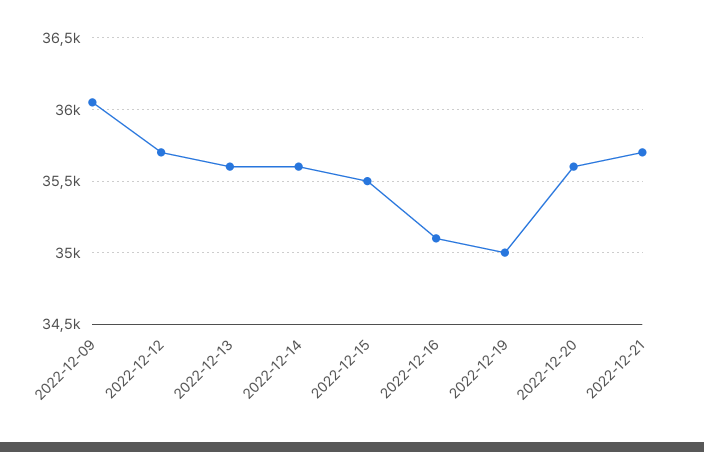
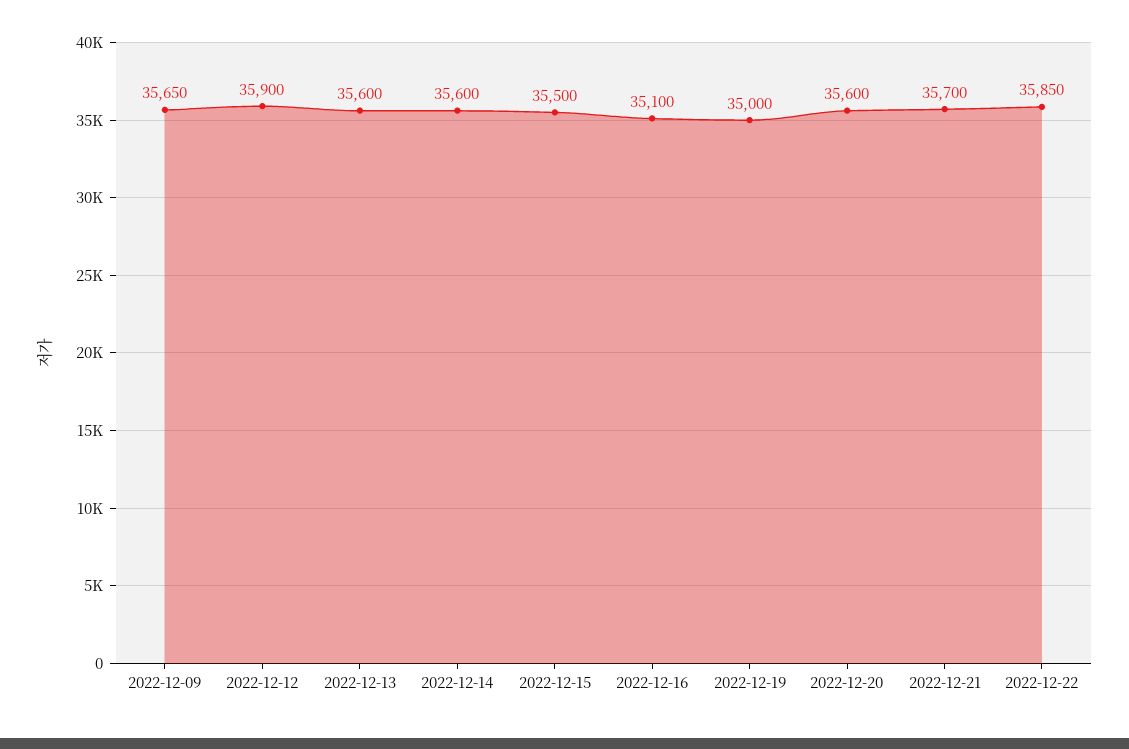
2022-12-09: 36050 -> 35650
2022-12-12: 35700 -> 35900
2022-12-22: none -> 35850

